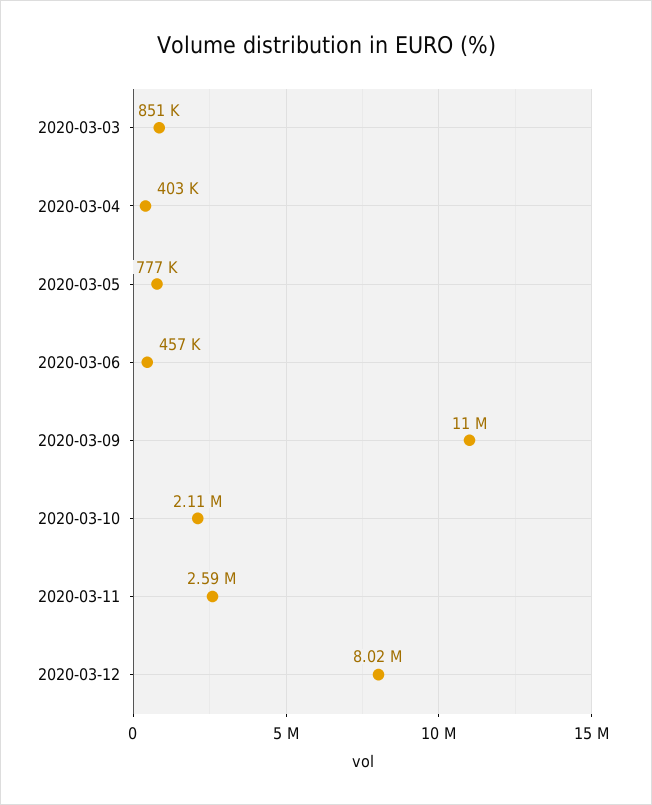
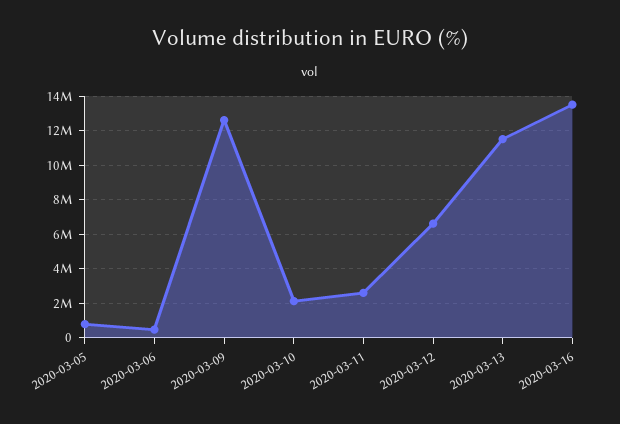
2020-03-03: 851000 -> none
2020-03-04: 403000 -> none
2020-03-09: 11000000 -> 12500000
2020-03-12: 8020000 -> 6500000
2020-03-13: none -> 11500000
2020-03-16: none -> 13500000

